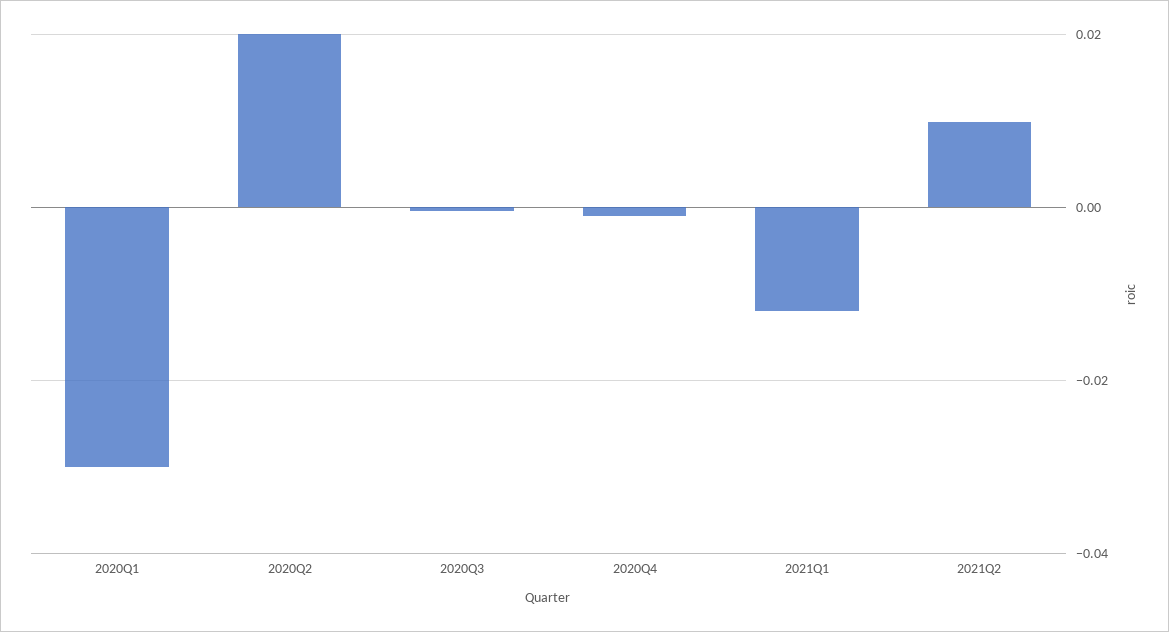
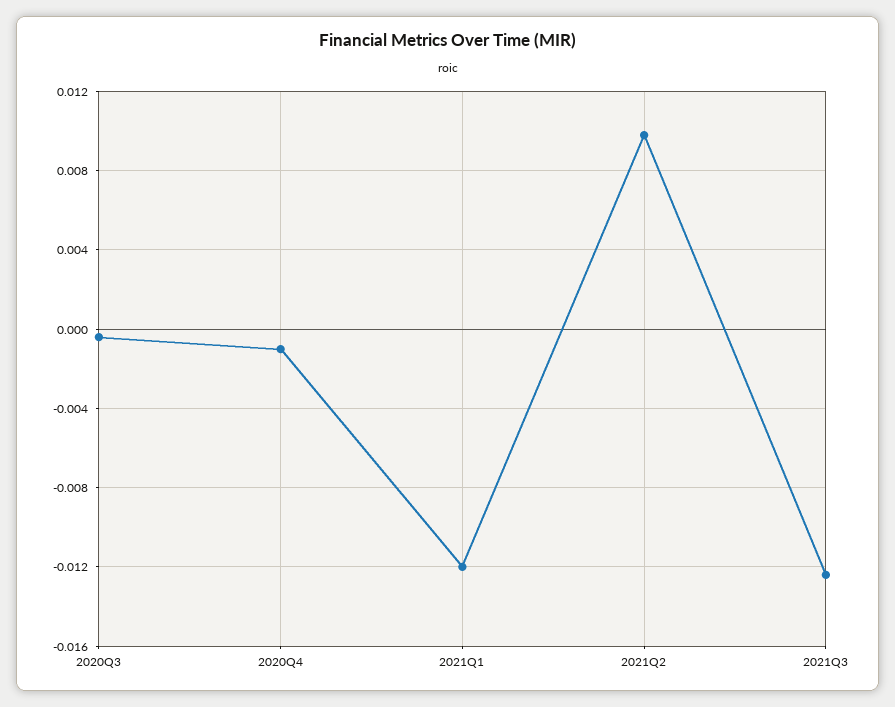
2020Q1: -0.03 -> none
2020Q2: 0.02 -> none
2021Q3: none -> -0.0125

